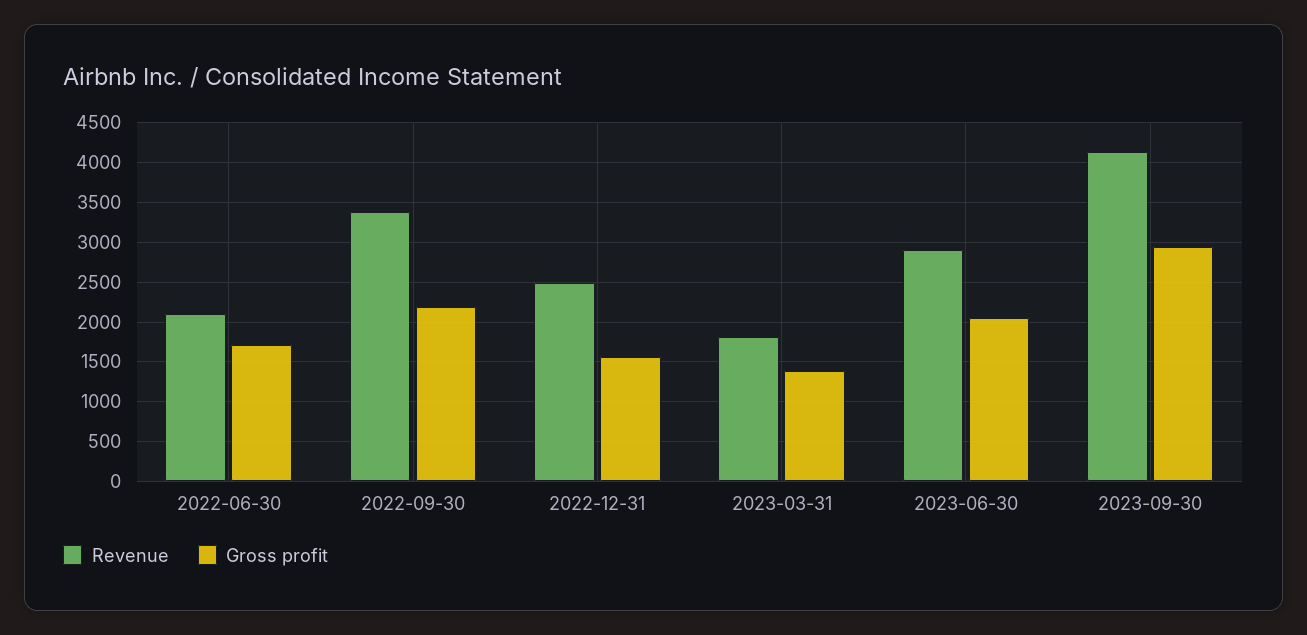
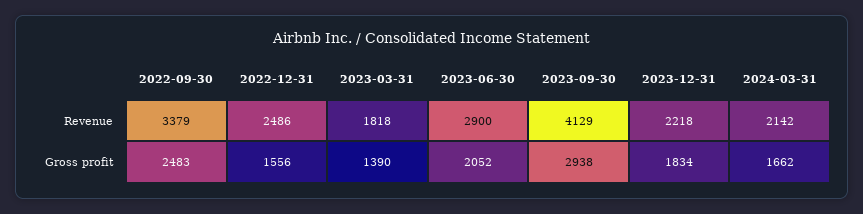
Revenue, 2022-06-30: 2100 -> none
Gross profit, 2022-06-30: 1700 -> none
Gross profit, 2022-09-30: 2200 -> 2483
Revenue, 2023-12-31: none -> 2218
Revenue, 2024-03-31: none -> 2142
Gross profit, 2023-12-31: none -> 1834
Gross profit, 2024-03-31: none -> 1662

